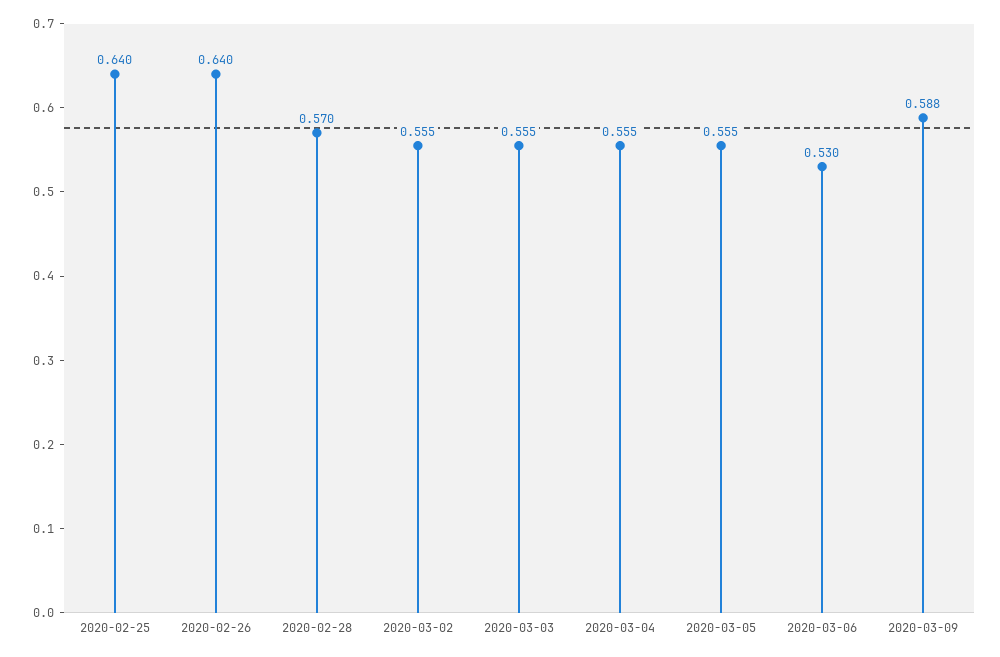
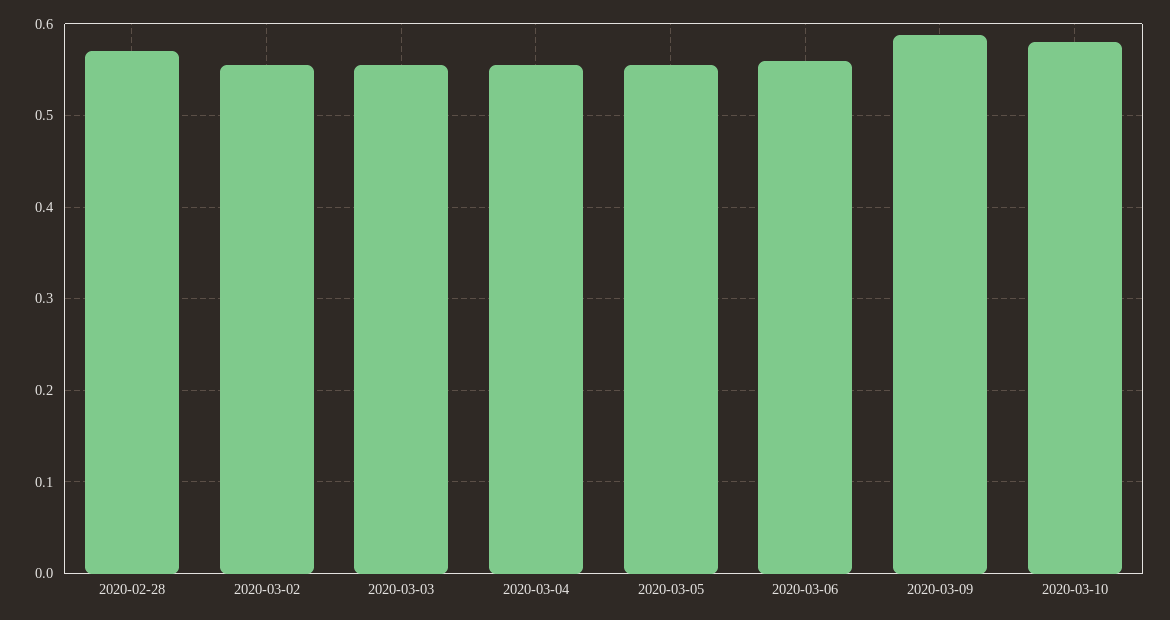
2020-02-25: 0.64 -> none
2020-02-26: 0.64 -> none
2020-03-06: 0.53 -> 0.56
2020-03-10: none -> 0.58

